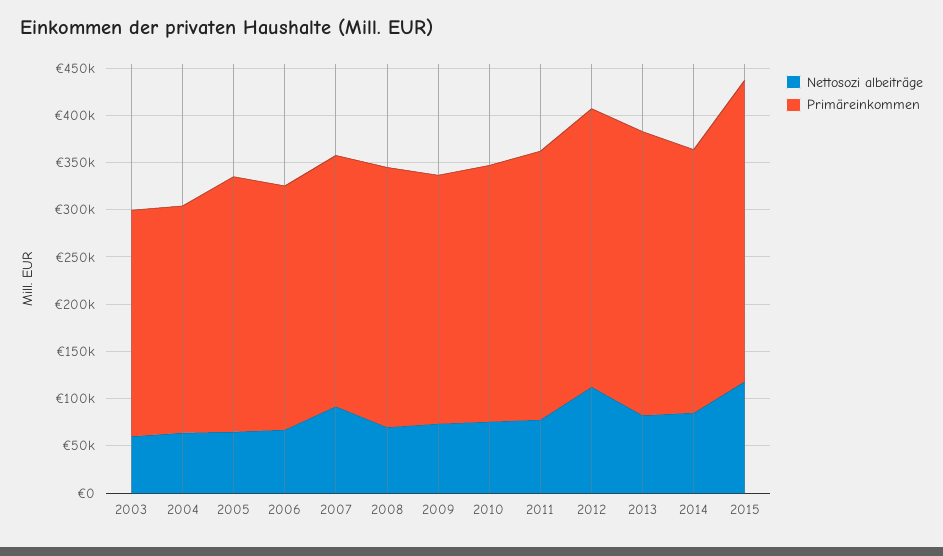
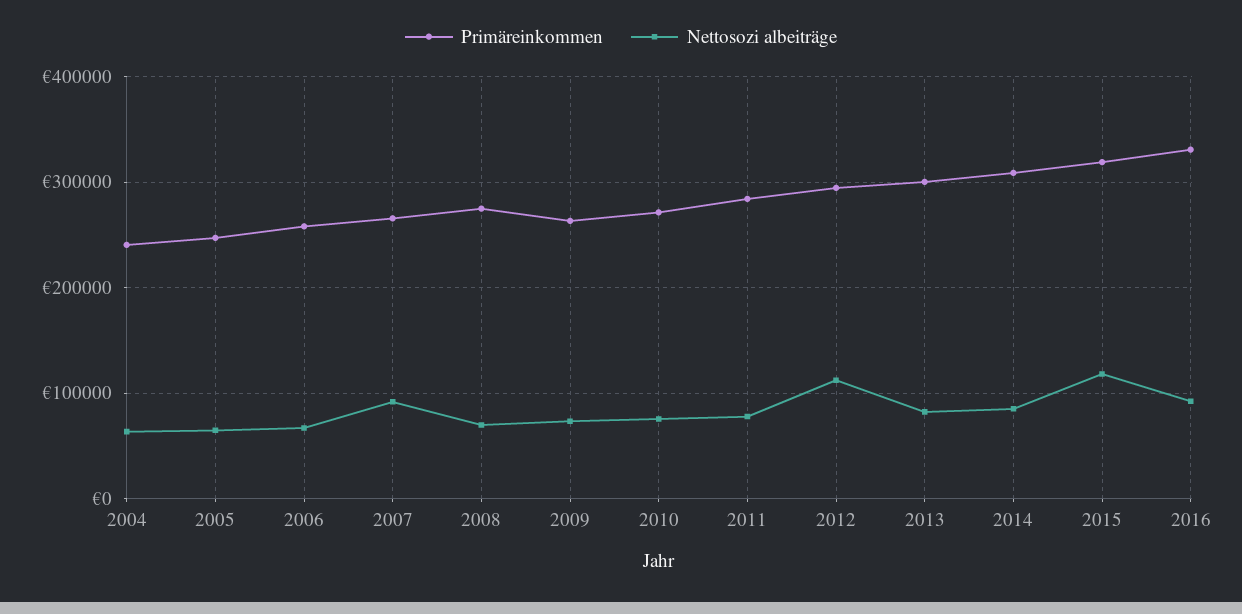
Nettosozi albeiträge, 2003: 60000 -> none
Primäreinkommen, 2003: 240000 -> none
Primäreinkommen, 2005: 270000 -> 250000
Primäreinkommen, 2014: 280000 -> 310000
Primäreinkommen, 2016: none -> 330000
Nettosozi albeiträge, 2016: none -> 90000

